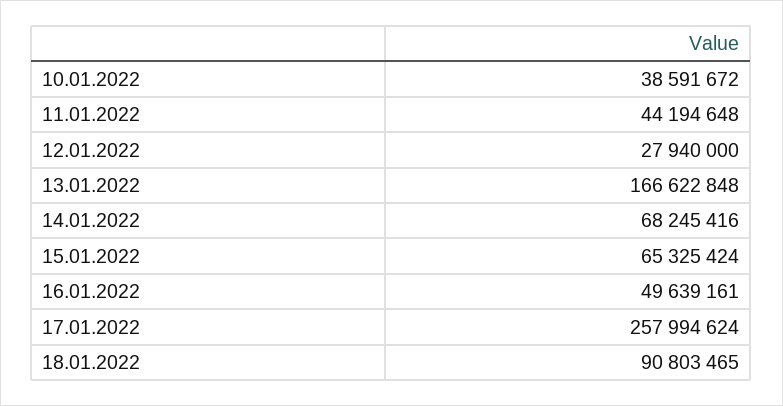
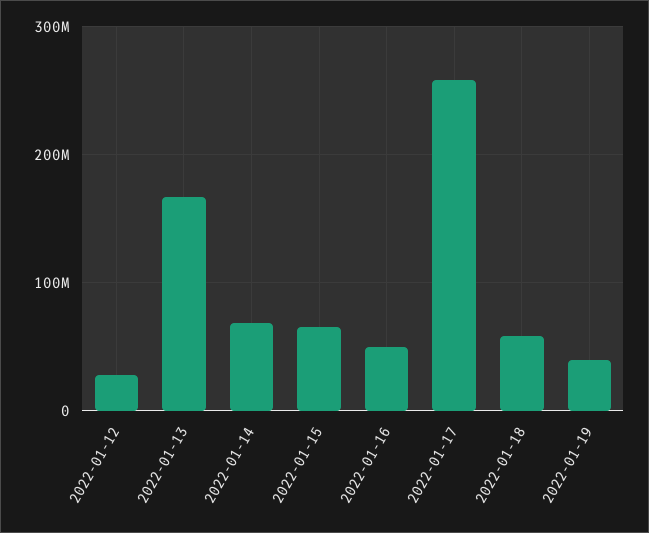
10.01.2022: 38591672 -> none
11.01.2022: 44194648 -> none
18.01.2022: 90803465 -> 60000000
2022-01-19: none -> 40000000

